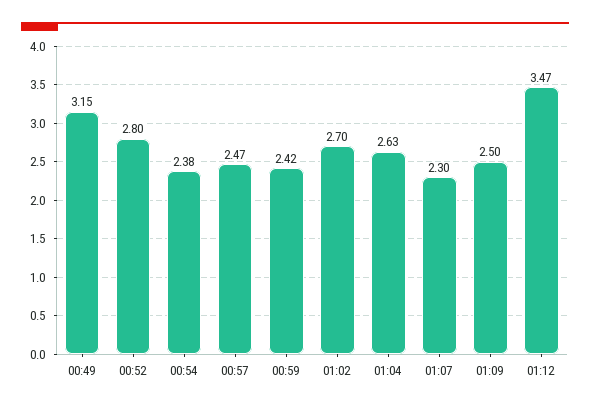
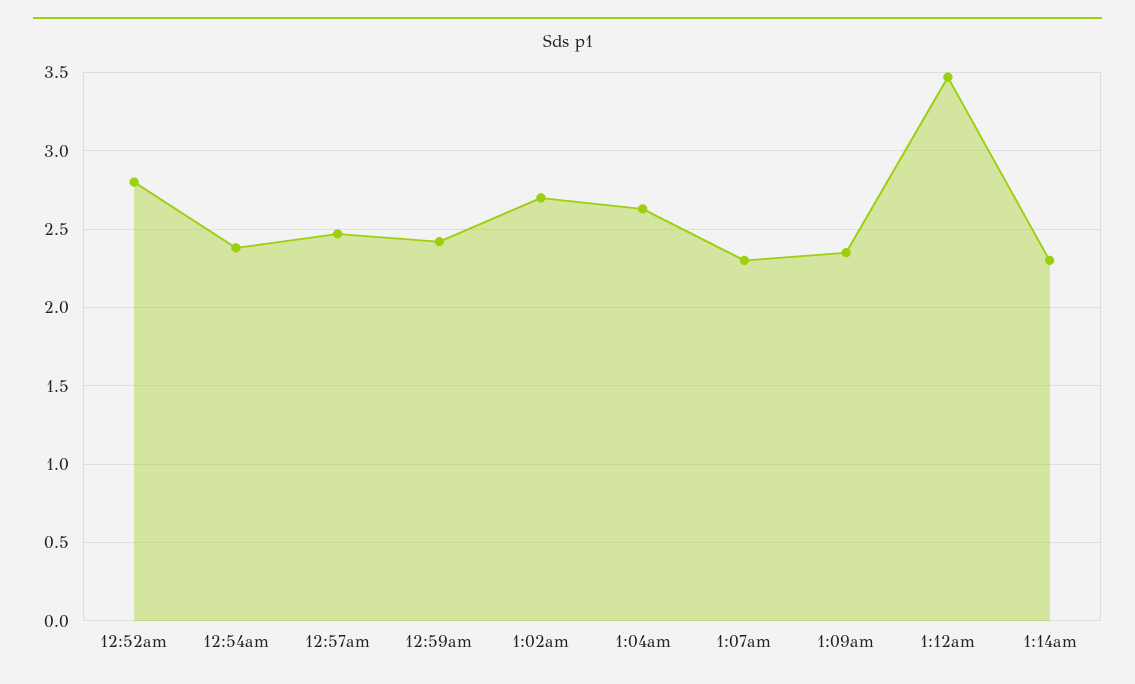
00:49: 3.15 -> none
01:09: 2.5 -> 2.35
1:14am: none -> 2.3

